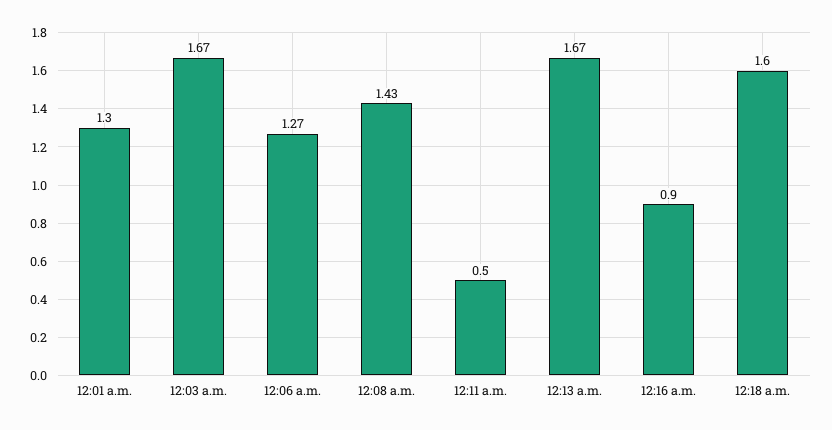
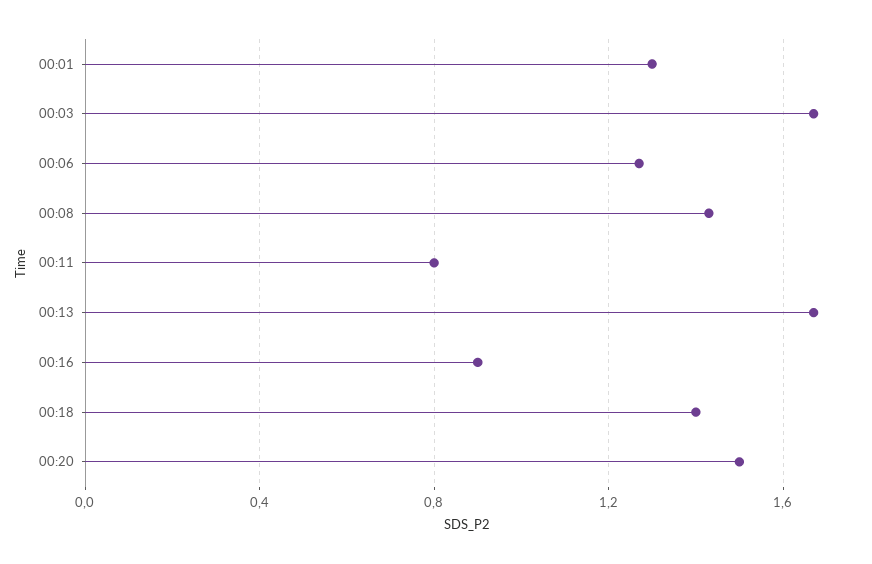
12:11 a.m.: 0.5 -> 0.8
12:18 a.m.: 1.6 -> 1.4
00:20: none -> 1.5

